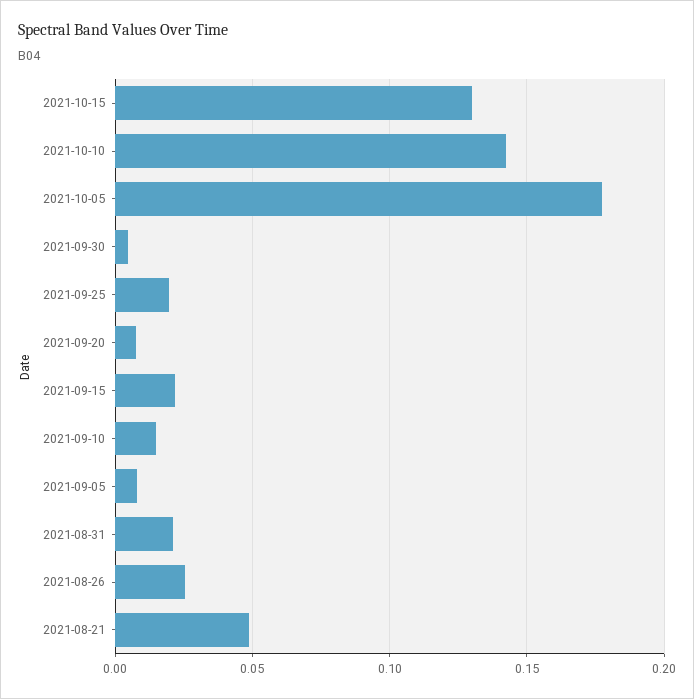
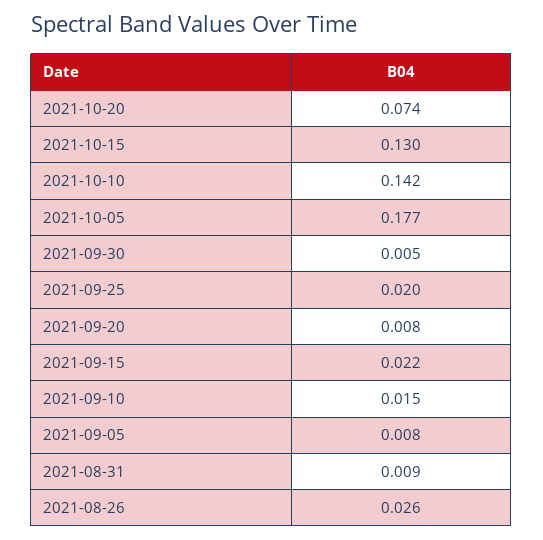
2021-08-31: 0.02 -> 0.009
2021-08-21: 0.05 -> none
2021-10-20: none -> 0.074

